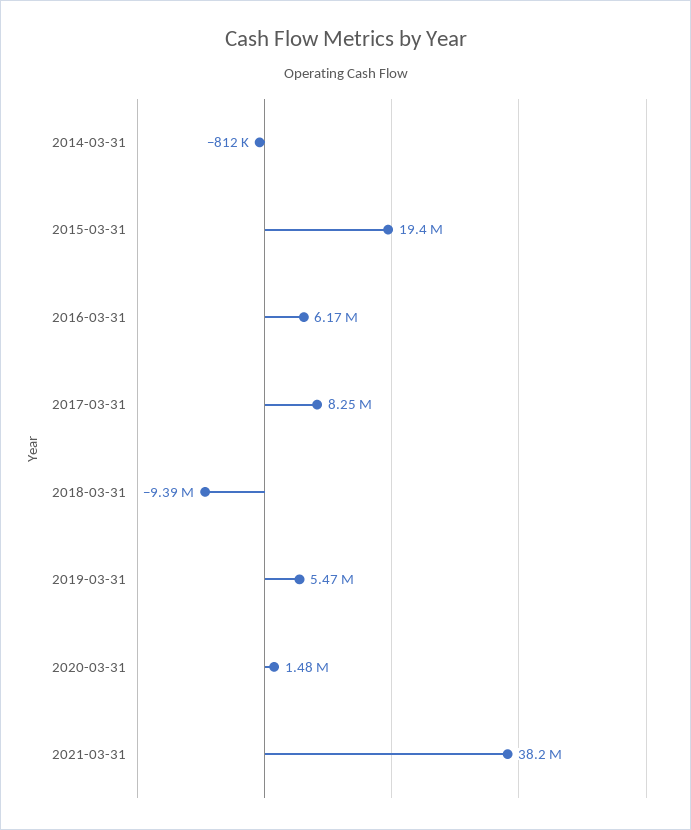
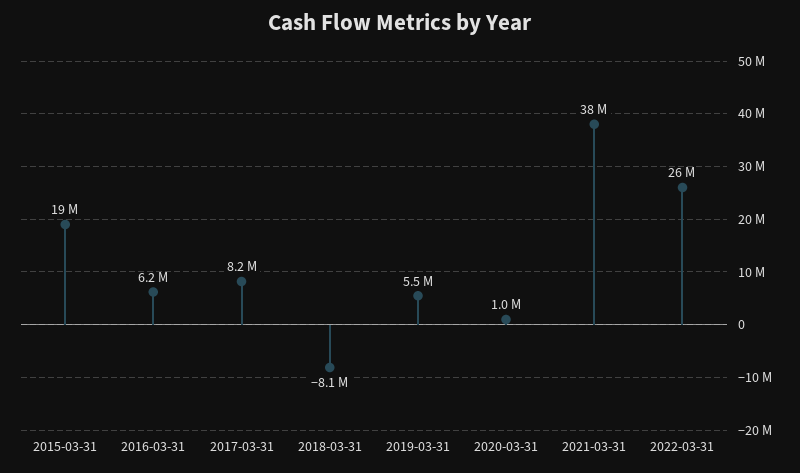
2014-03-31: -812000 -> none
2018-03-31: -9390000 -> -8100000
2020-03-31: 1480000 -> 1000000
2022-03-31: none -> 26000000

